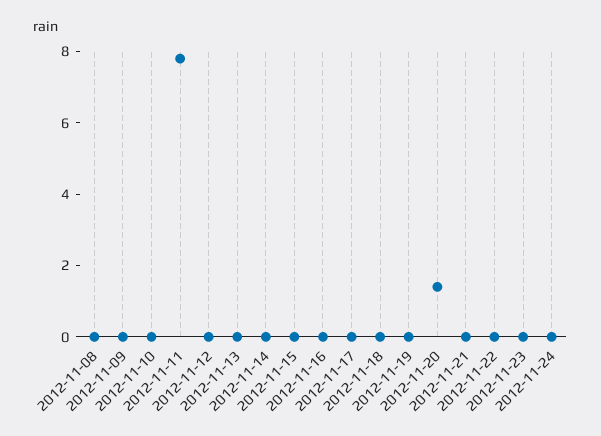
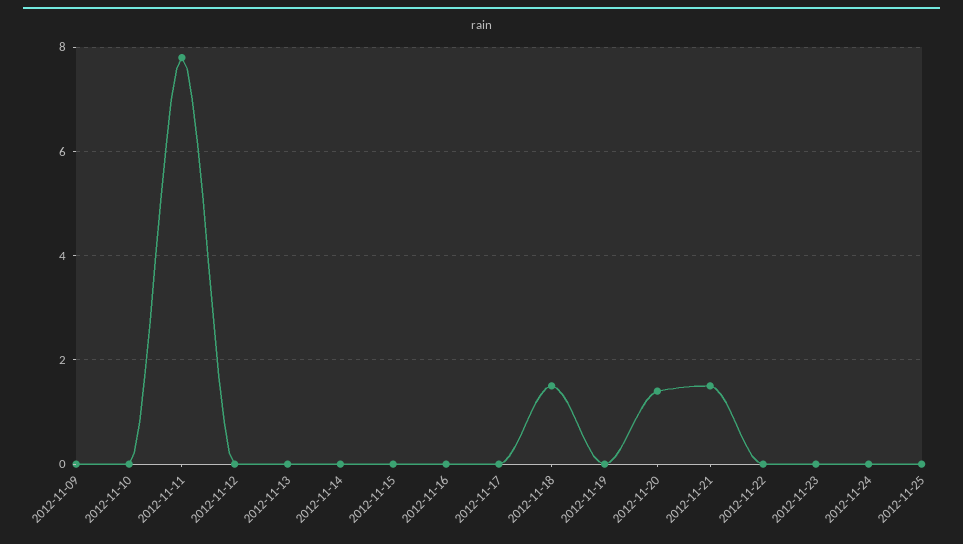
2012-11-08: 0 -> none
2012-11-18: 0 -> 1.5
2012-11-21: 0 -> 1.5
2012-11-25: none -> 0

